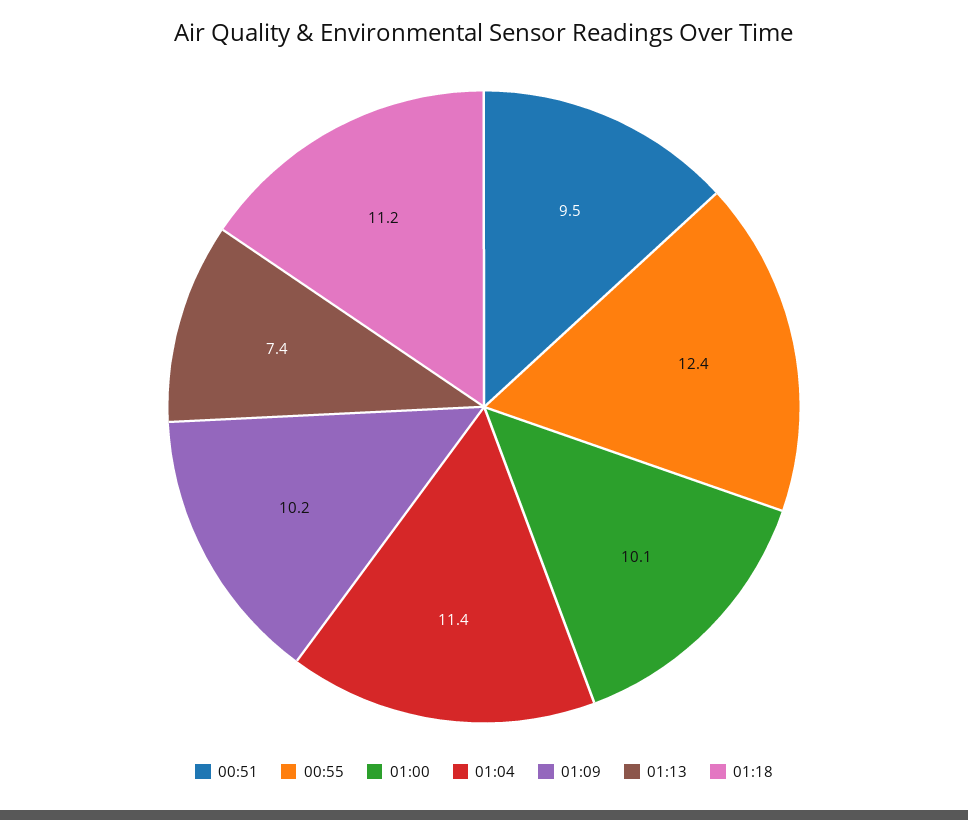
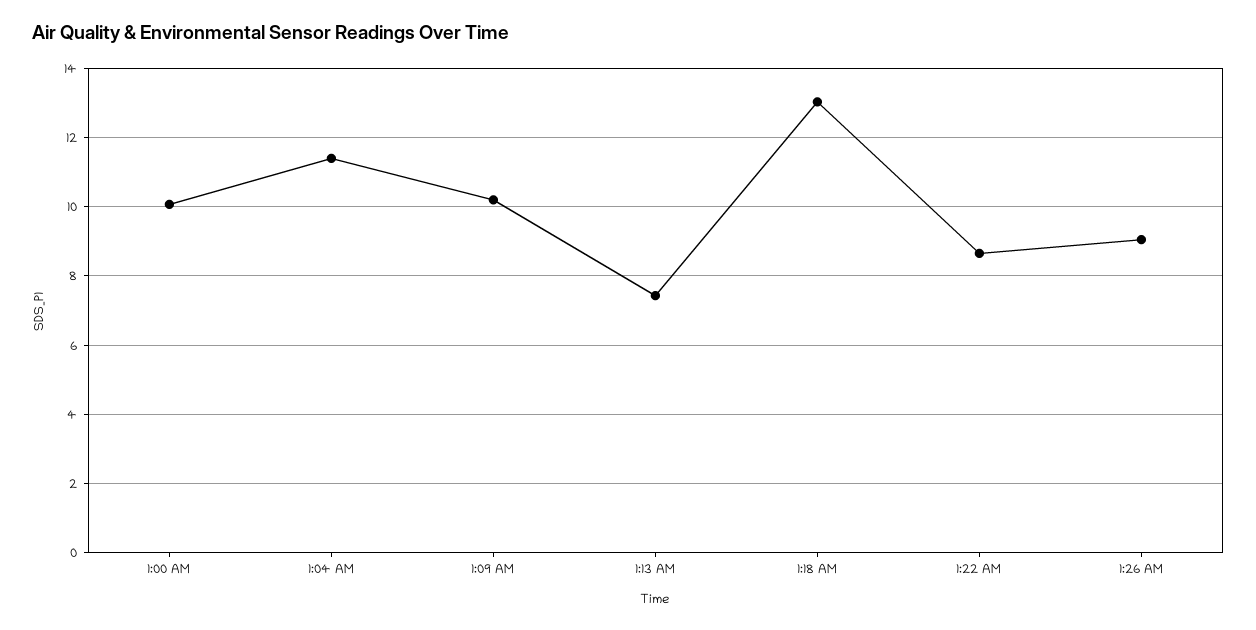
00:51: 9.5 -> none
00:55: 12.4 -> none
01:18: 11.2 -> 13
1:22 AM: none -> 8.6
1:26 AM: none -> 9

